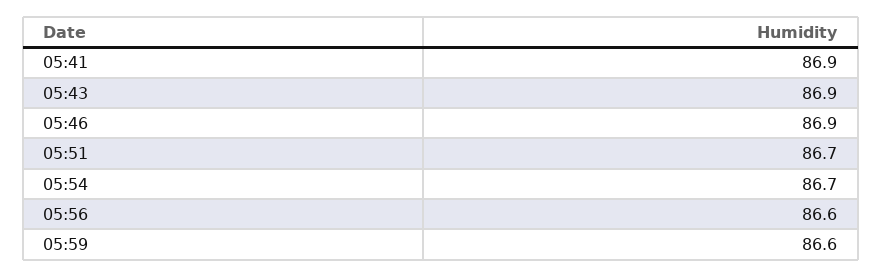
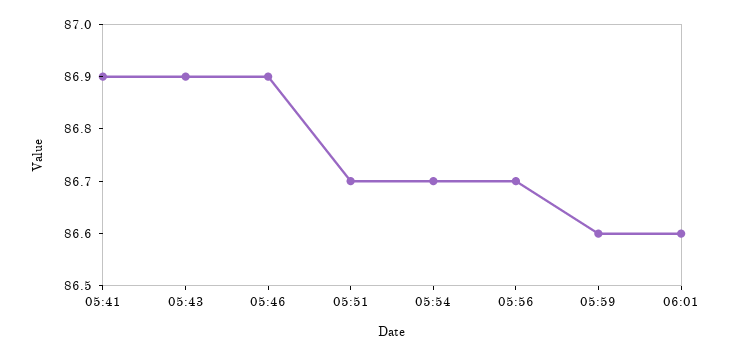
05:56: 86.6 -> 86.7
06:01: none -> 86.6

